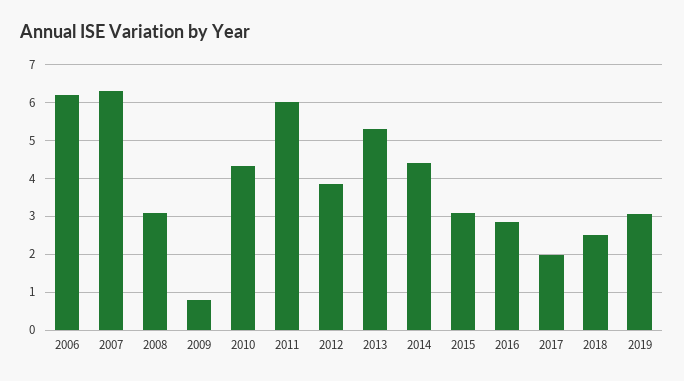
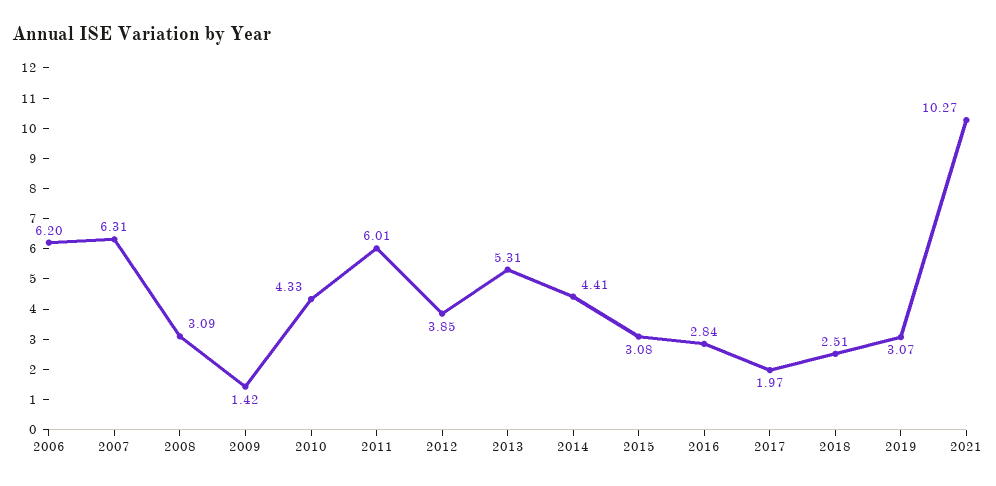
2009: 0.8 -> 1.42
2021: none -> 10.27

